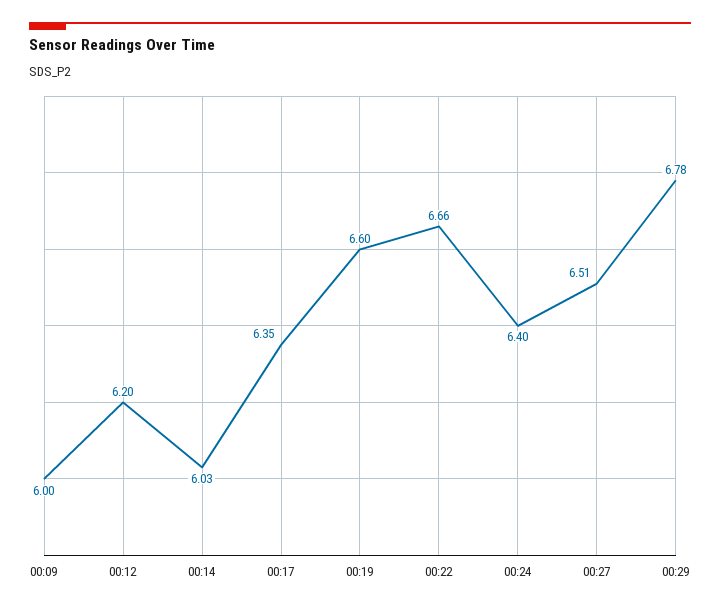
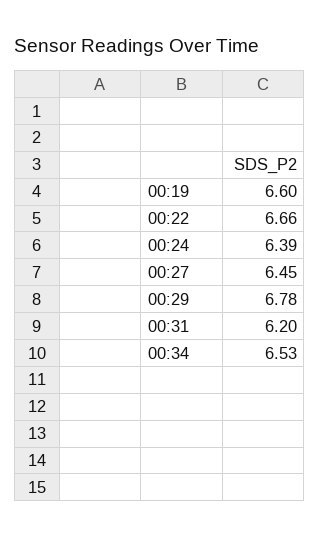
00:09: 6 -> none
00:12: 6.2 -> none
00:14: 6.03 -> none
00:17: 6.35 -> none
00:24: 6.4 -> 6.39
00:27: 6.51 -> 6.45
00:31: none -> 6.2
00:34: none -> 6.53

